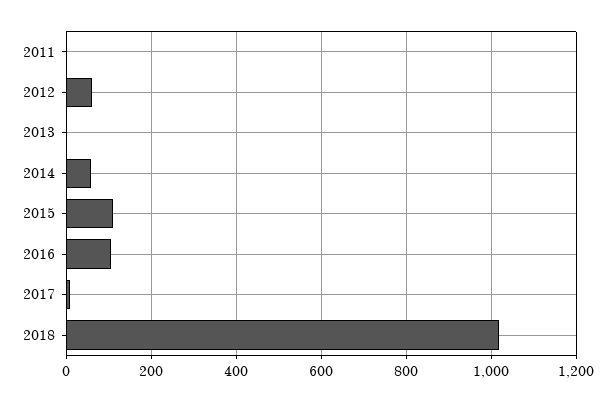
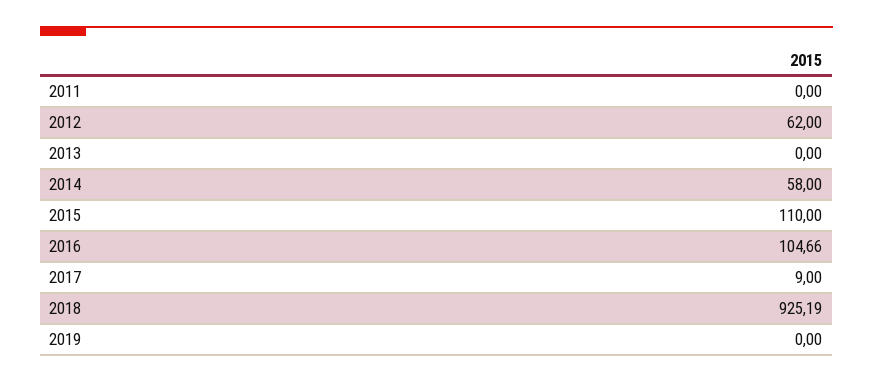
2018: 1020 -> 925.19
2019: none -> 0

